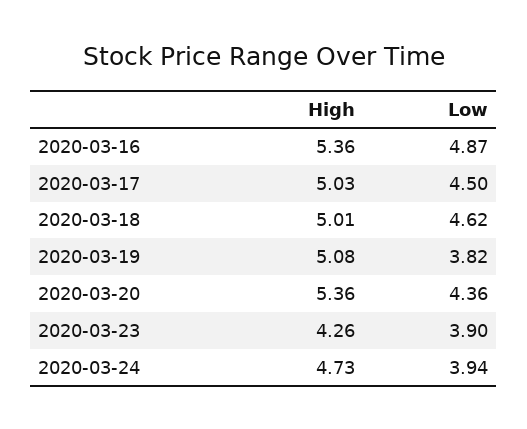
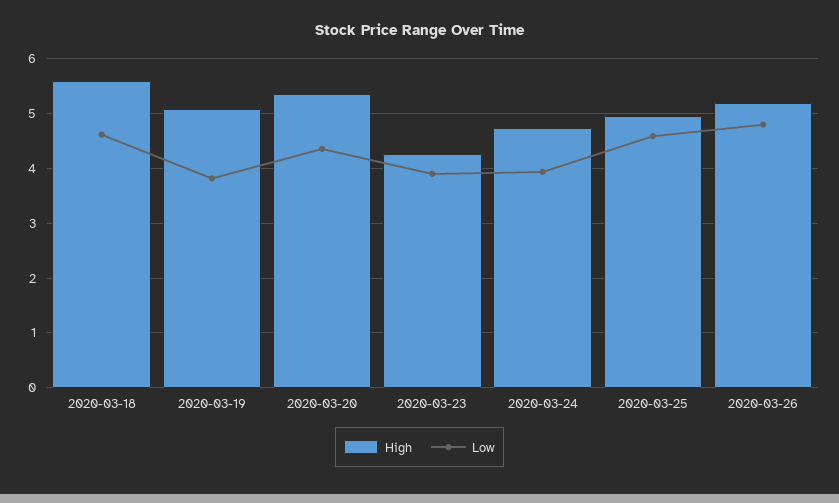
High, 2020-03-16: 5.36 -> none
Low, 2020-03-16: 4.87 -> none
High, 2020-03-17: 5.03 -> none
Low, 2020-03-17: 4.5 -> none
High, 2020-03-18: 5.01 -> 5.6
High, 2020-03-25: none -> 5
Low, 2020-03-25: none -> 4.6
High, 2020-03-26: none -> 5.2
Low, 2020-03-26: none -> 4.8

